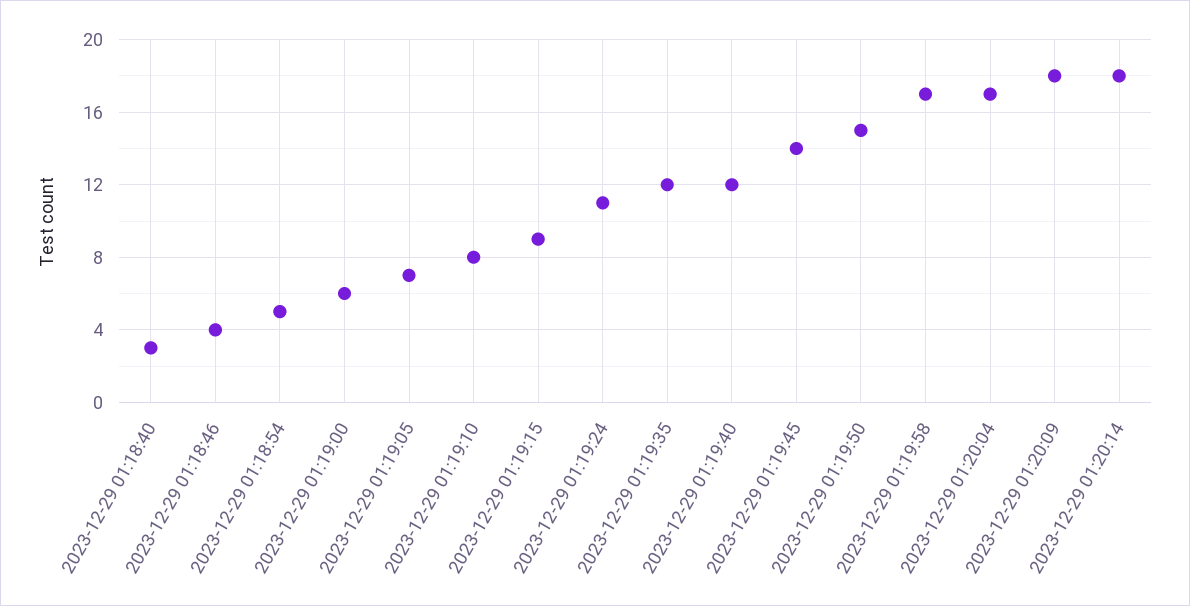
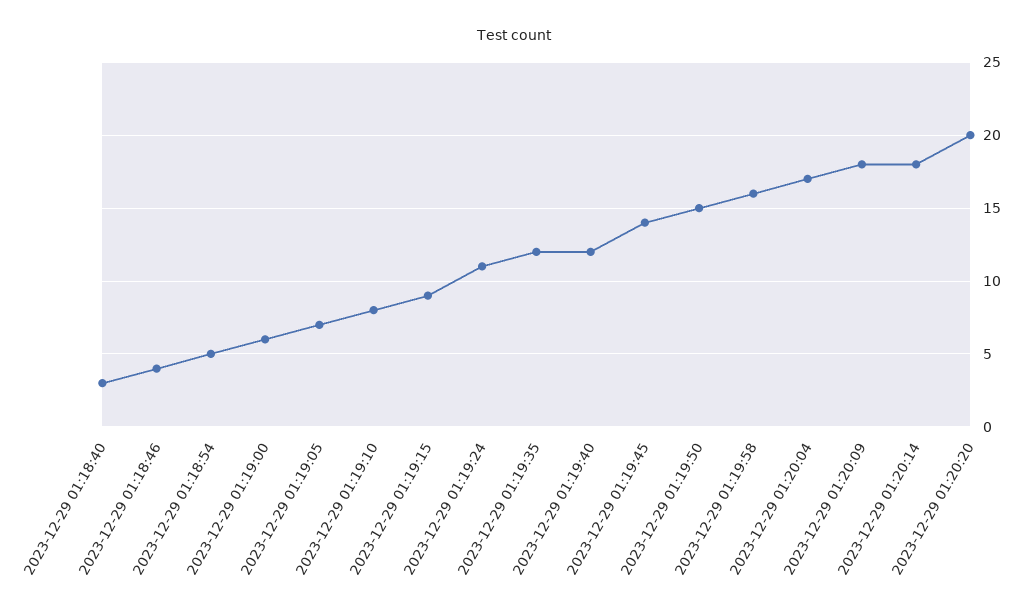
2023-12-29 01:19:58: 17 -> 16
2023-12-29 01:20:20: none -> 20

